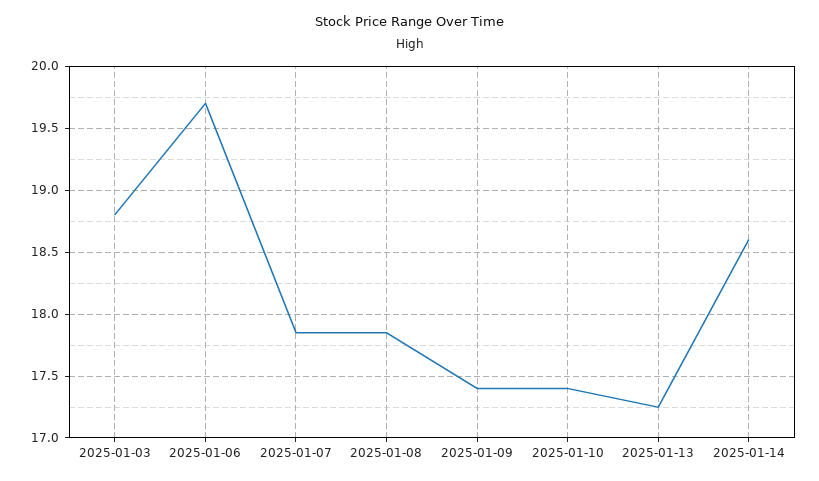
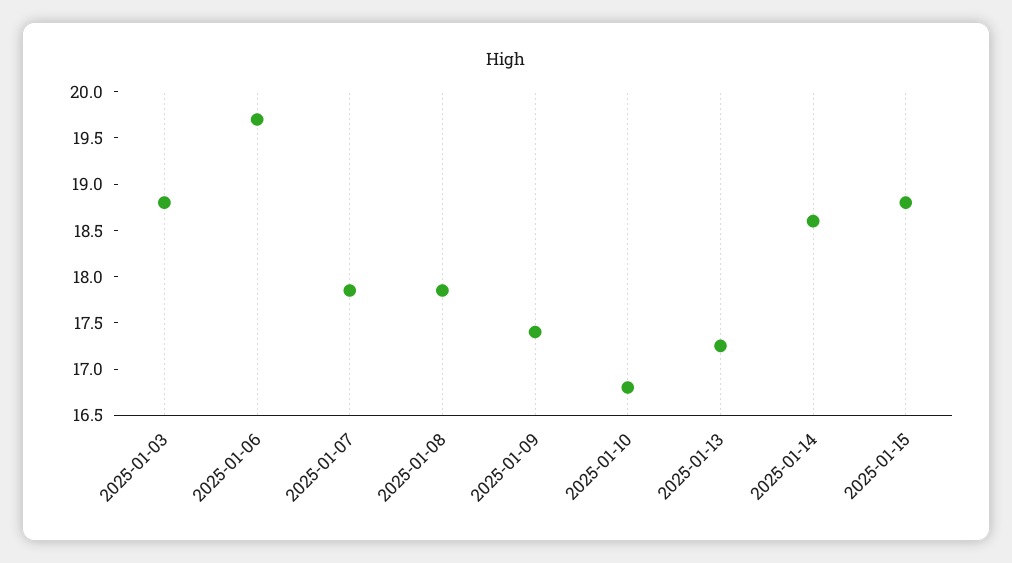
2025-01-10: 17.4 -> 16.8
2025-01-15: none -> 18.8

